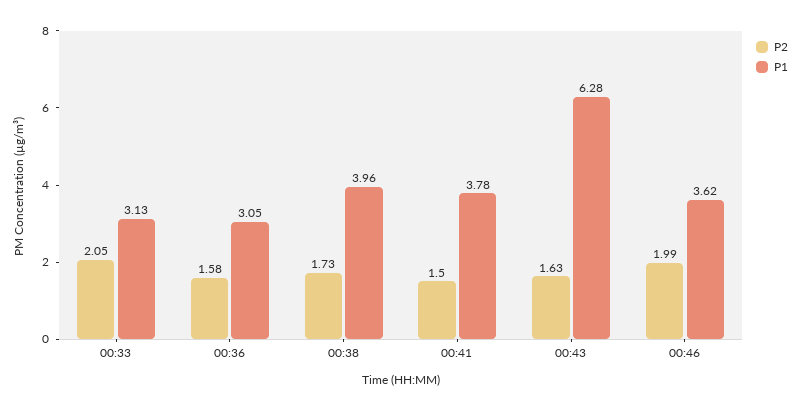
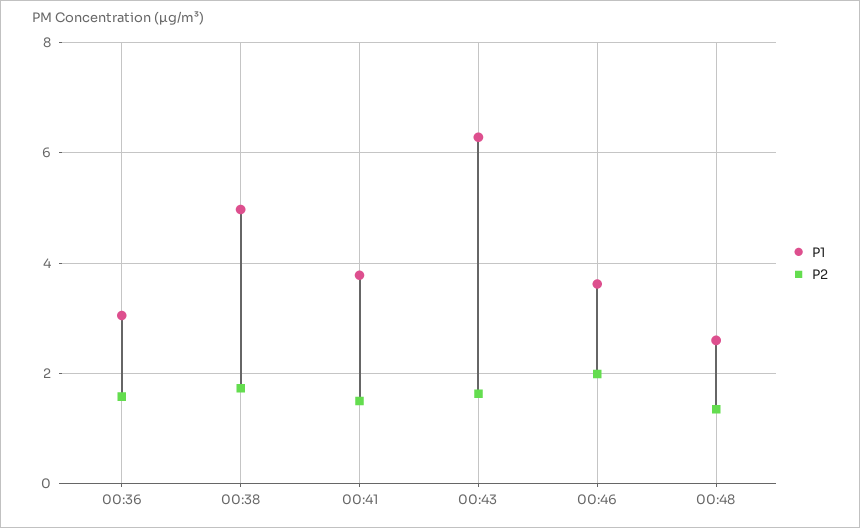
P2, 00:33: 2.05 -> none
P1, 00:33: 3.13 -> none
P1, 00:38: 3.96 -> 5
P1, 00:48: none -> 2.6
P2, 00:48: none -> 1.4

